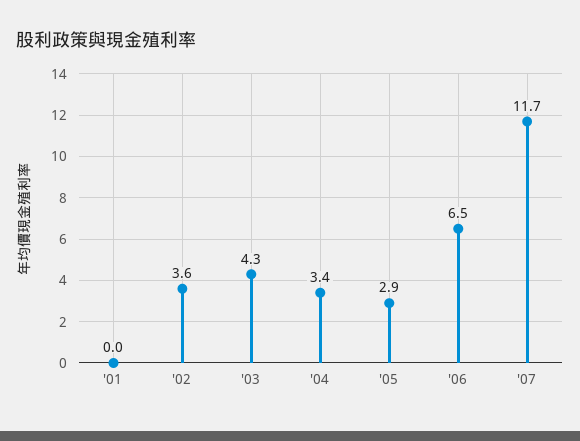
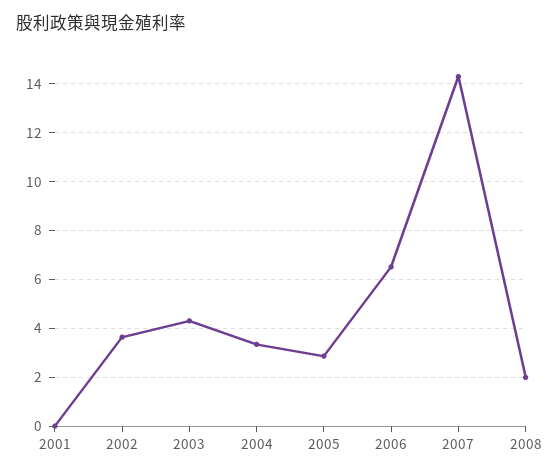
'07: 11.7 -> 14.25
2008: none -> 2

